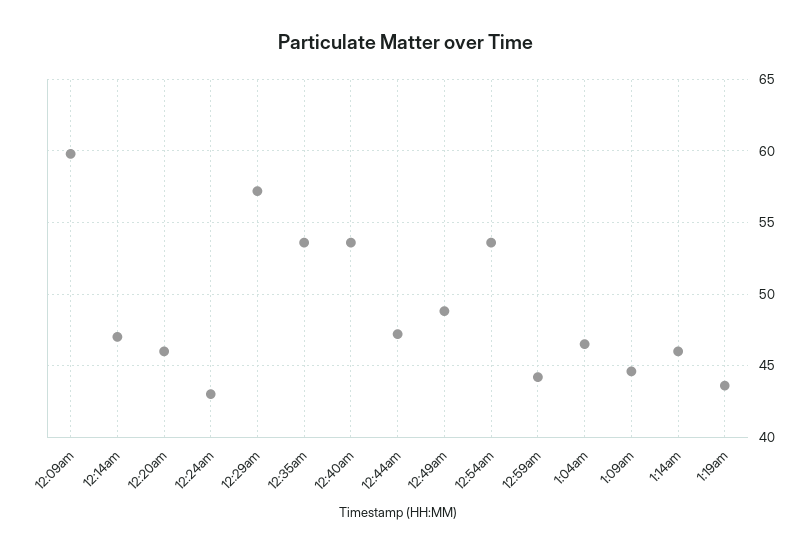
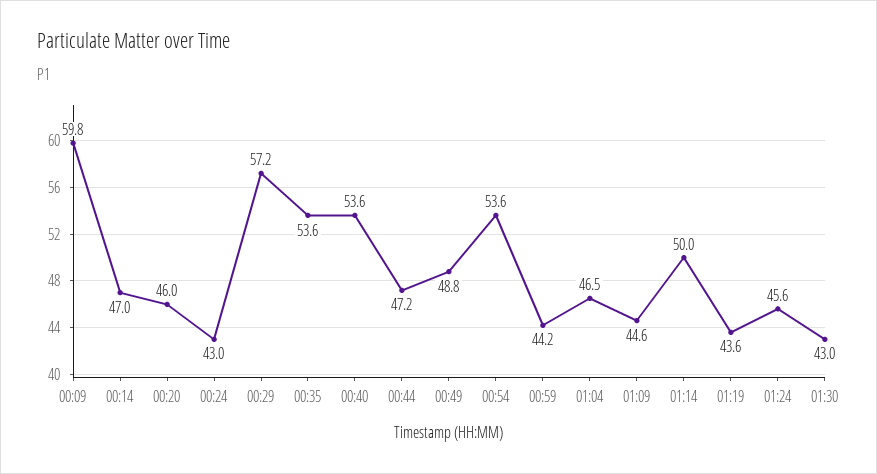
1:14am: 46 -> 50
01:24: none -> 45.6
01:30: none -> 43

